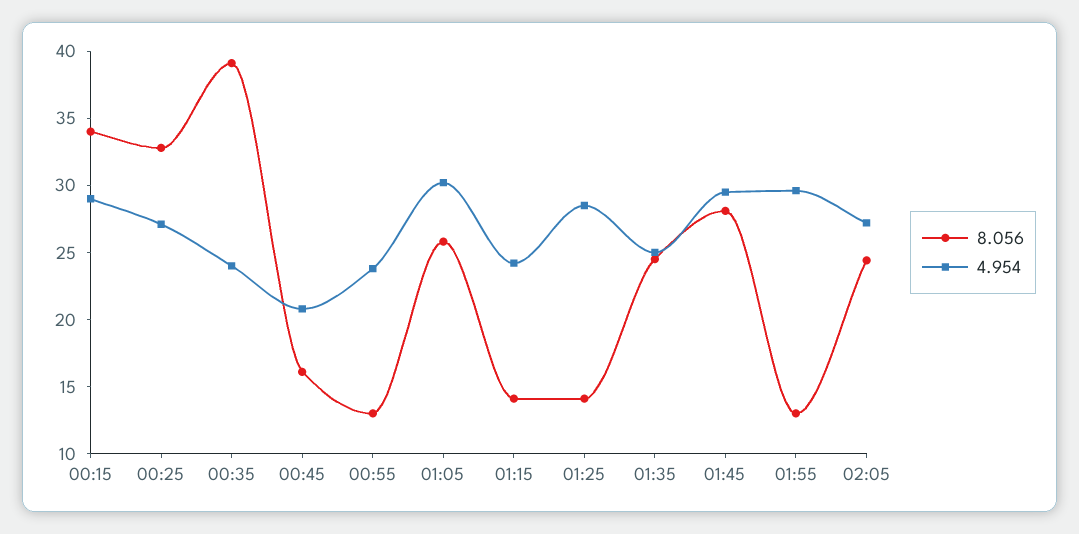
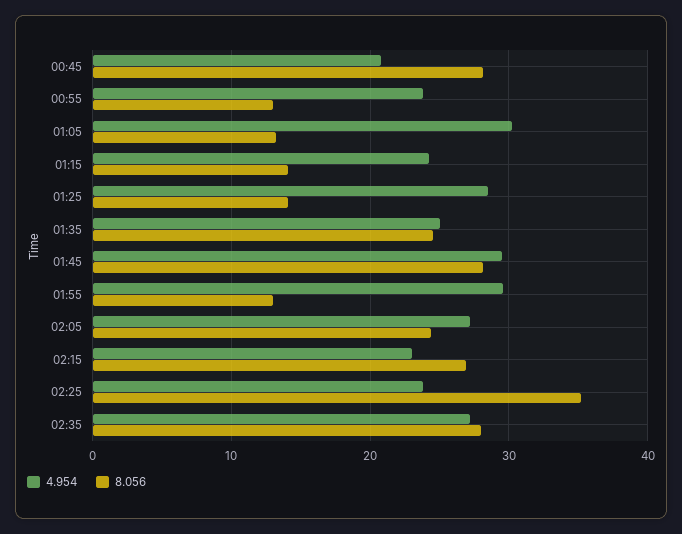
8.056, 00:15: 34 -> none
4.954, 00:15: 29 -> none
8.056, 00:25: 33 -> none
4.954, 00:25: 27 -> none
8.056, 00:35: 39 -> none
4.954, 00:35: 24 -> none
8.056, 00:45: 16 -> 28
8.056, 01:05: 26 -> 13
4.954, 02:15: none -> 23
8.056, 02:15: none -> 27
4.954, 02:25: none -> 24
8.056, 02:25: none -> 35
4.954, 02:35: none -> 27
8.056, 02:35: none -> 28

